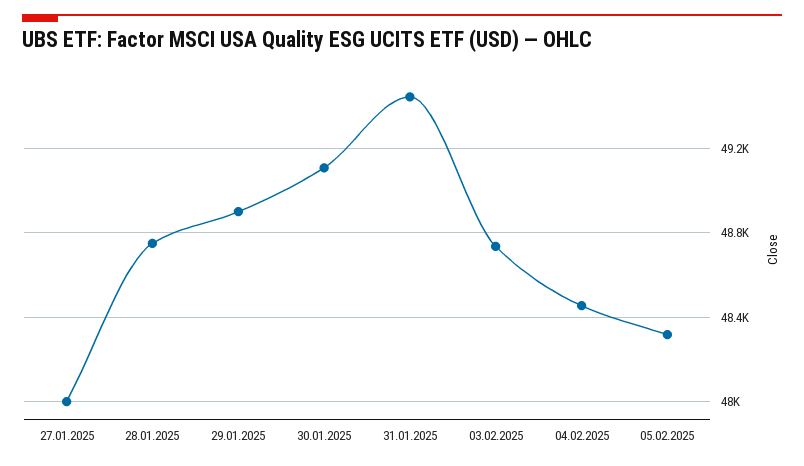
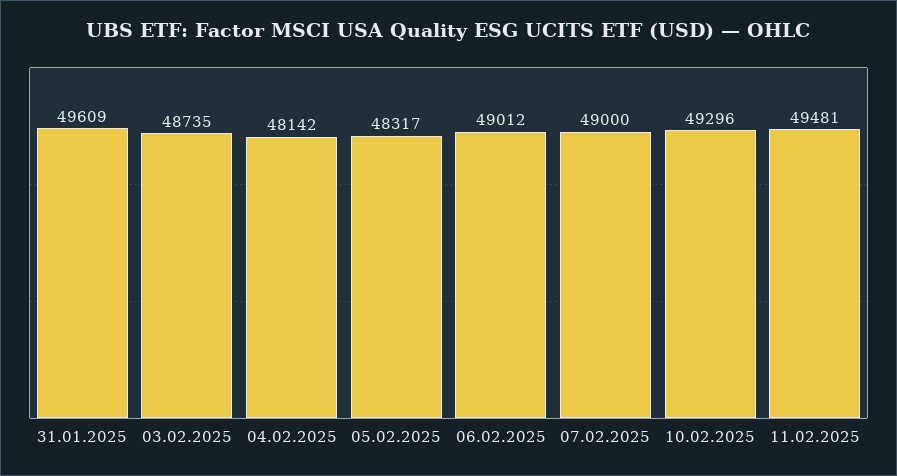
27.01.2025: 48000 -> none
28.01.2025: 48750 -> none
29.01.2025: 48900 -> none
30.01.2025: 49100 -> none
31.01.2025: 49450 -> 49609
04.02.2025: 48450 -> 48142
06.02.2025: none -> 49012
07.02.2025: none -> 49000
10.02.2025: none -> 49296
11.02.2025: none -> 49481

